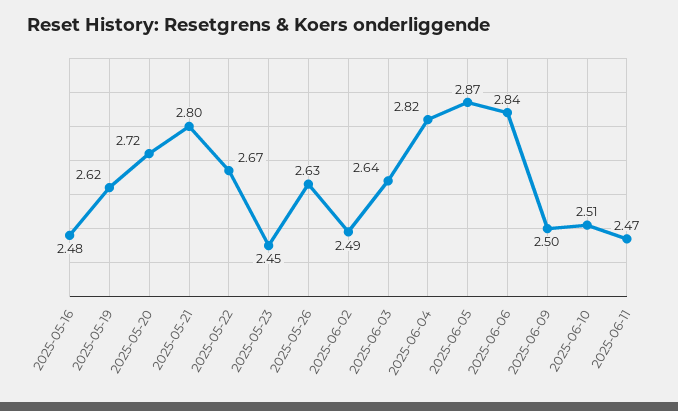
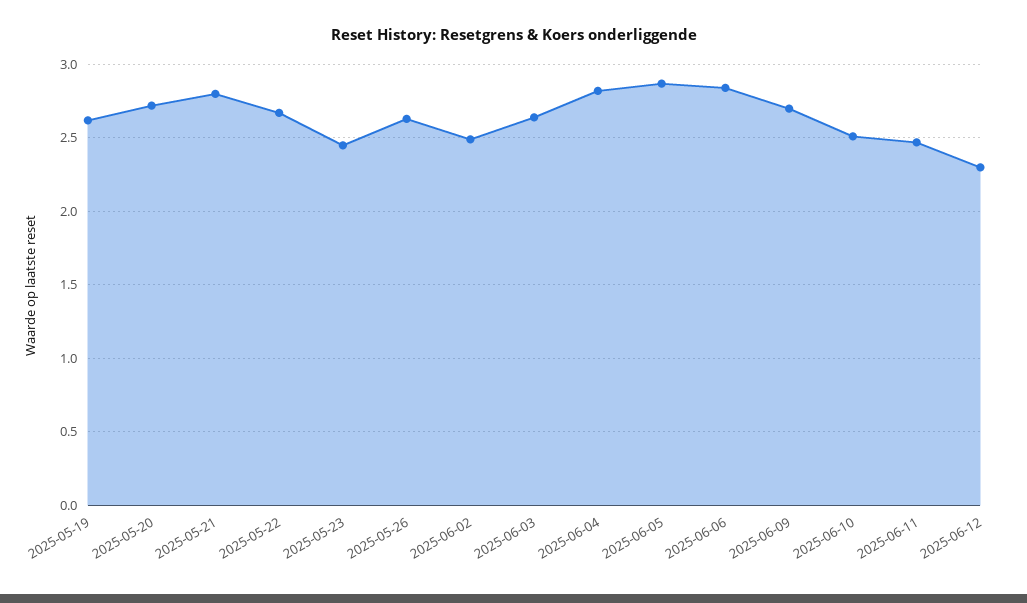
2025-05-16: 2.48 -> none
2025-06-09: 2.5 -> 2.7
2025-06-12: none -> 2.3

